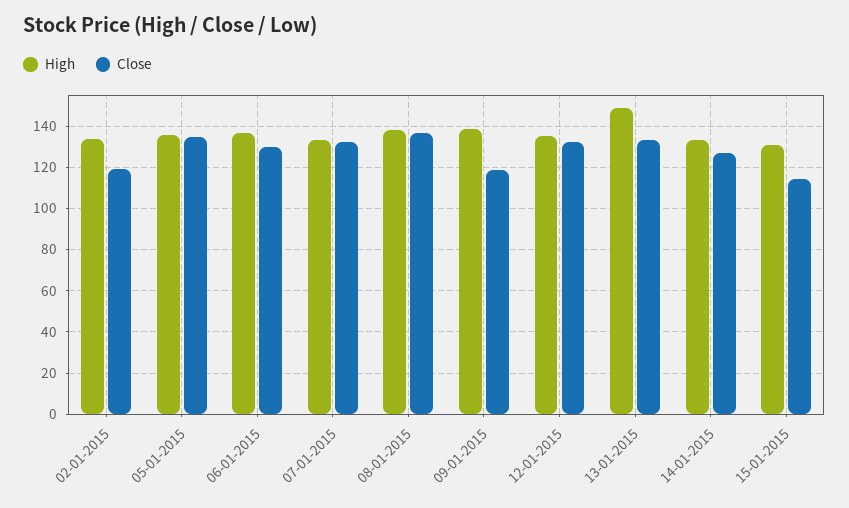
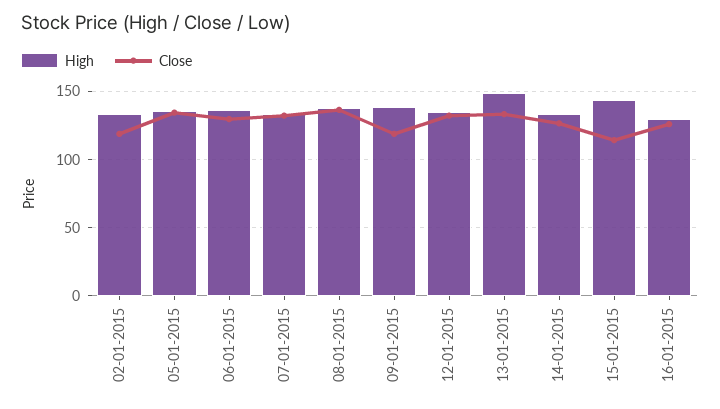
High, 15-01-2015: 130 -> 145
High, 16-01-2015: none -> 130
Close, 16-01-2015: none -> 125

